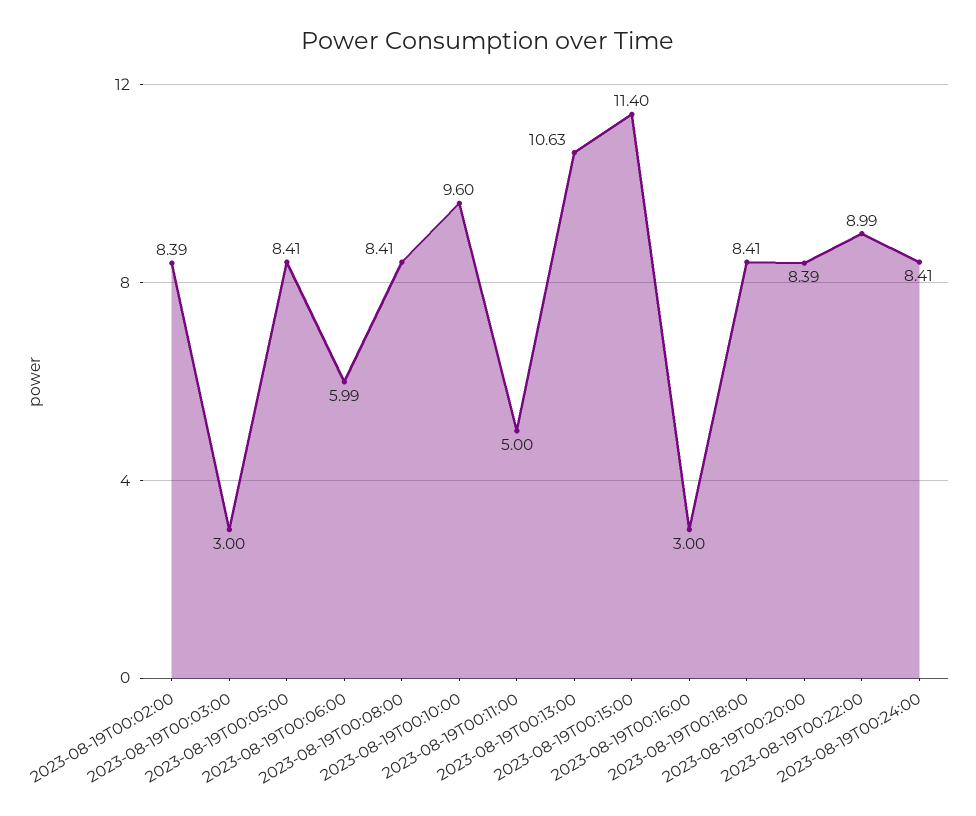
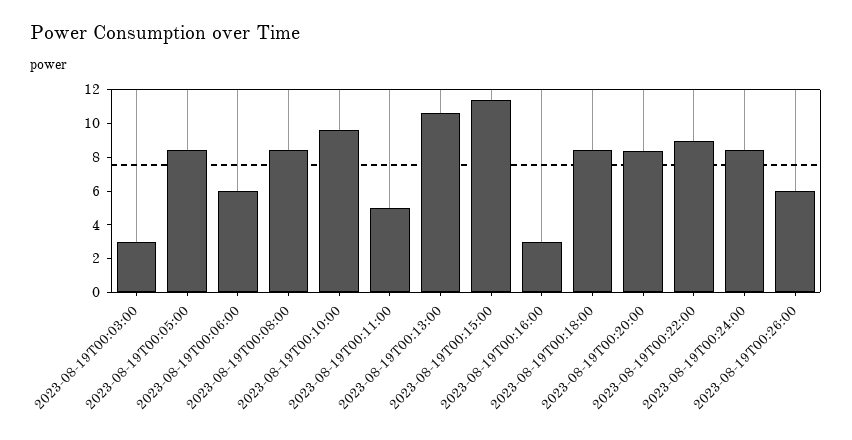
2023-08-19T00:02:00: 8.39 -> none
2023-08-19T00:26:00: none -> 6

